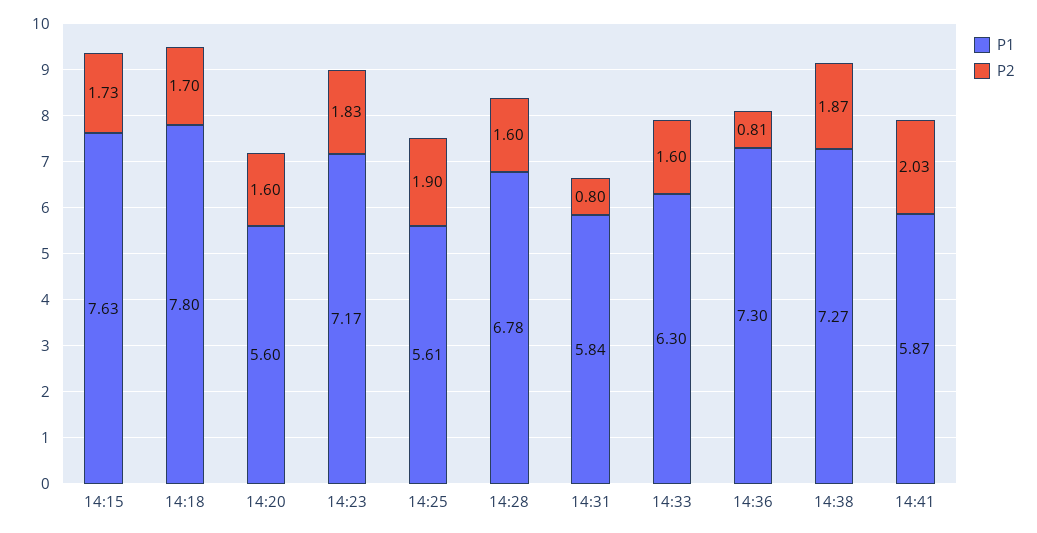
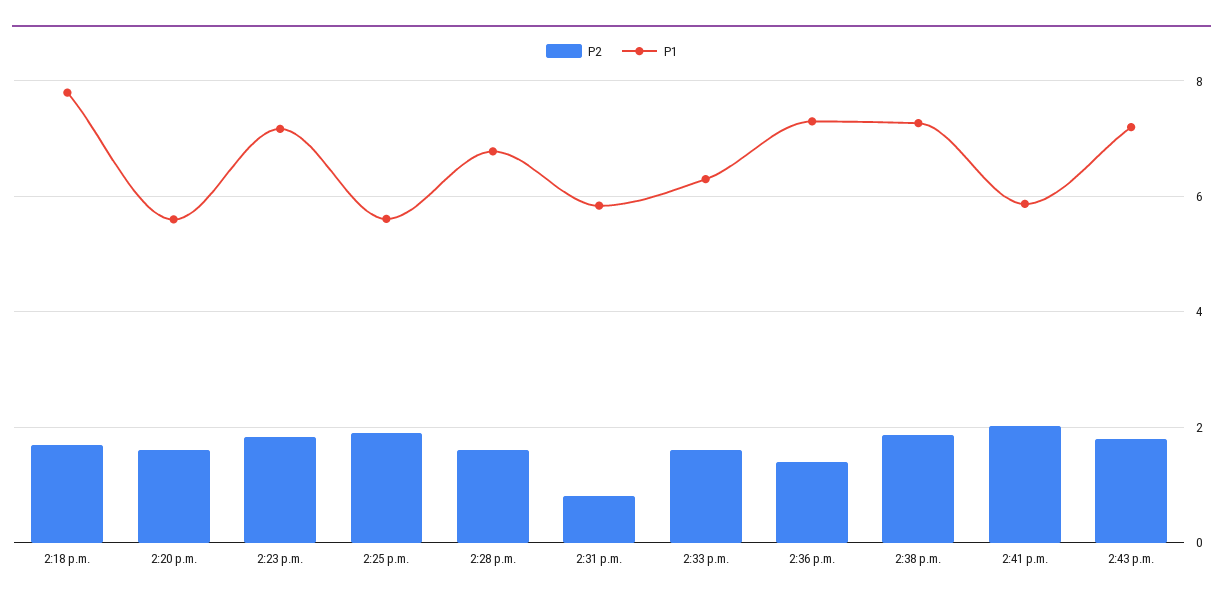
P1, 14:15: 7.63 -> none
P2, 14:15: 1.73 -> none
P2, 14:36: 0.81 -> 1.4
P2, 2:43 p.m.: none -> 1.8
P1, 2:43 p.m.: none -> 7.2

